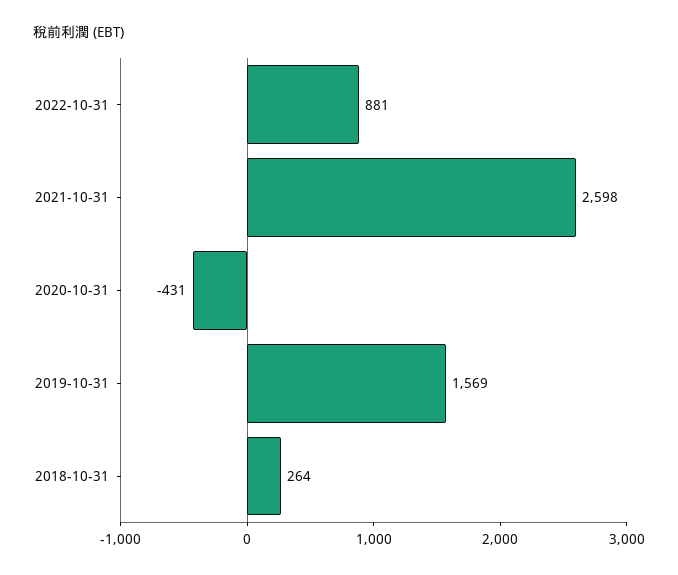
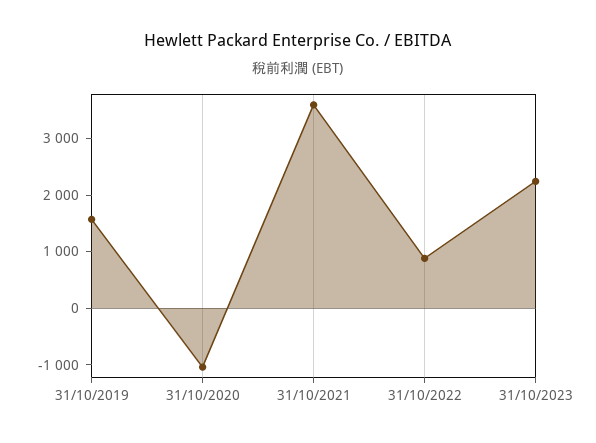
2021-10-31: 2598 -> 3600
2020-10-31: -431 -> -1000
2018-10-31: 264 -> none
31/10/2023: none -> 2200

